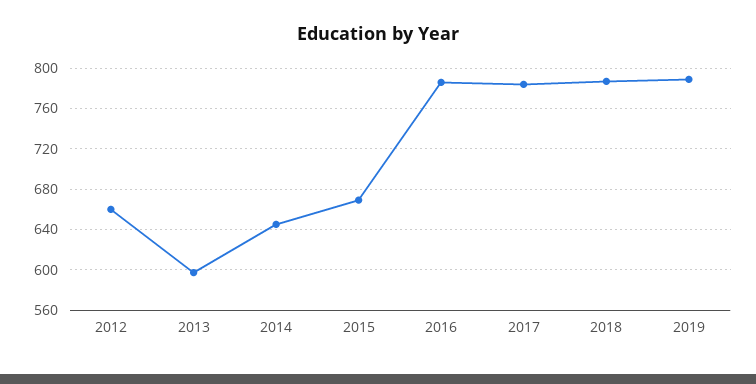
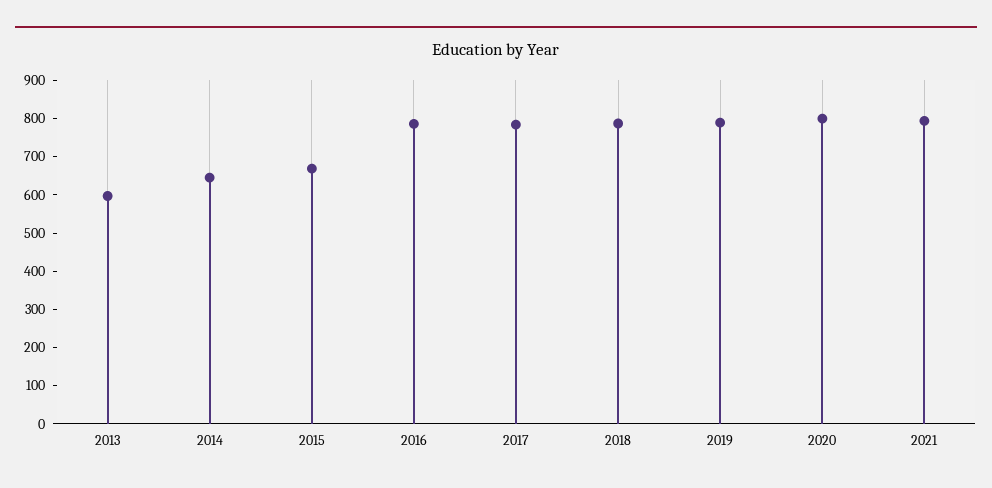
2012: 660 -> none
2020: none -> 800
2021: none -> 800

